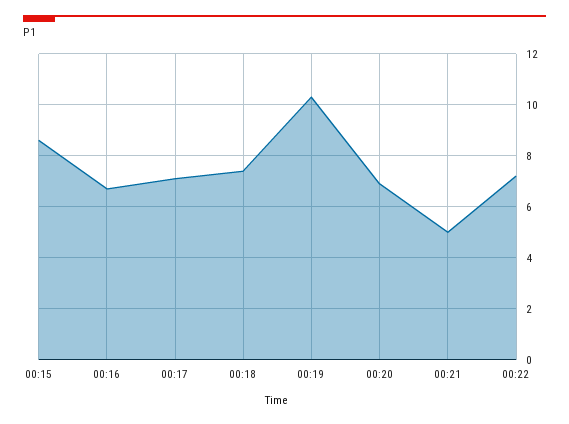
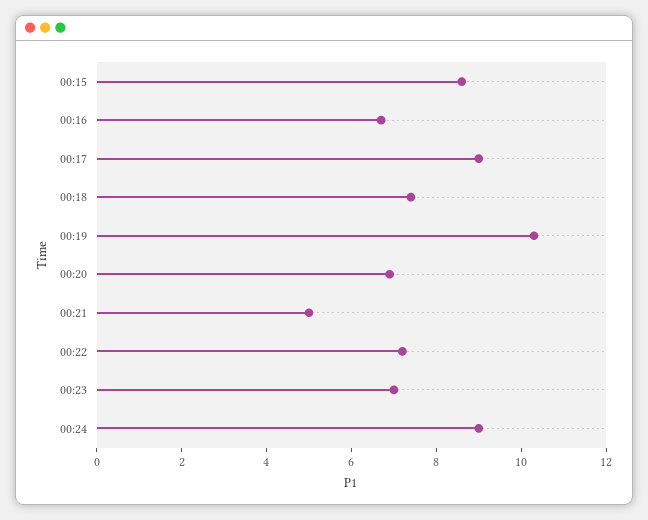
00:17: 7 -> 9
00:23: none -> 7
00:24: none -> 9

